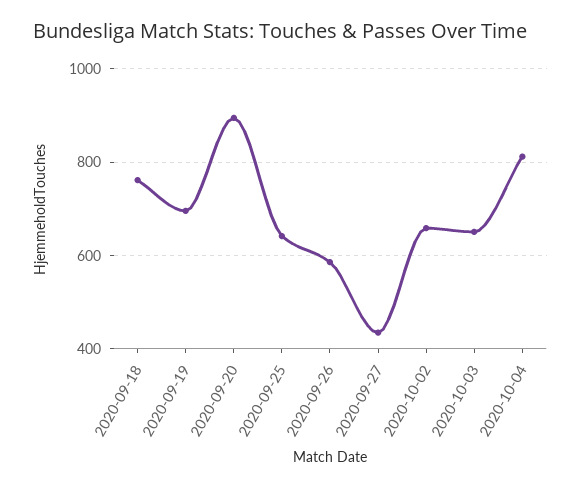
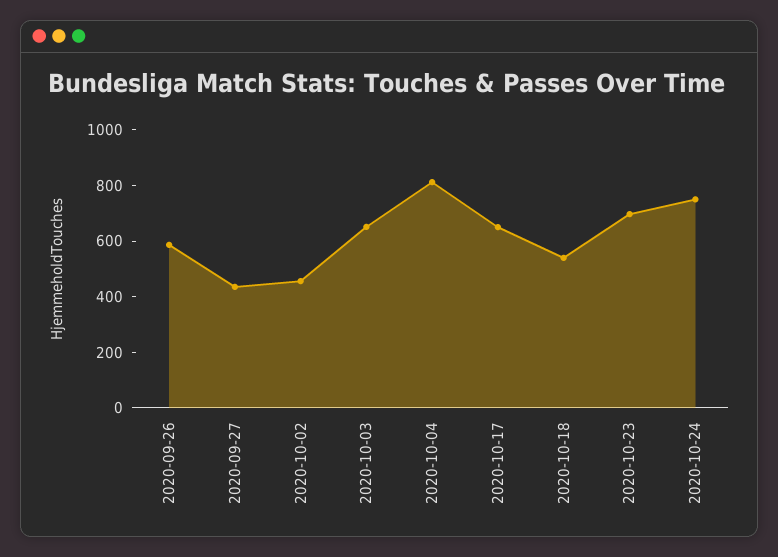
2020-09-18: 760 -> none
2020-09-19: 700 -> none
2020-09-20: 900 -> none
2020-09-25: 640 -> none
2020-10-02: 660 -> 450
2020-10-17: none -> 650
2020-10-18: none -> 550
2020-10-23: none -> 700
2020-10-24: none -> 750

